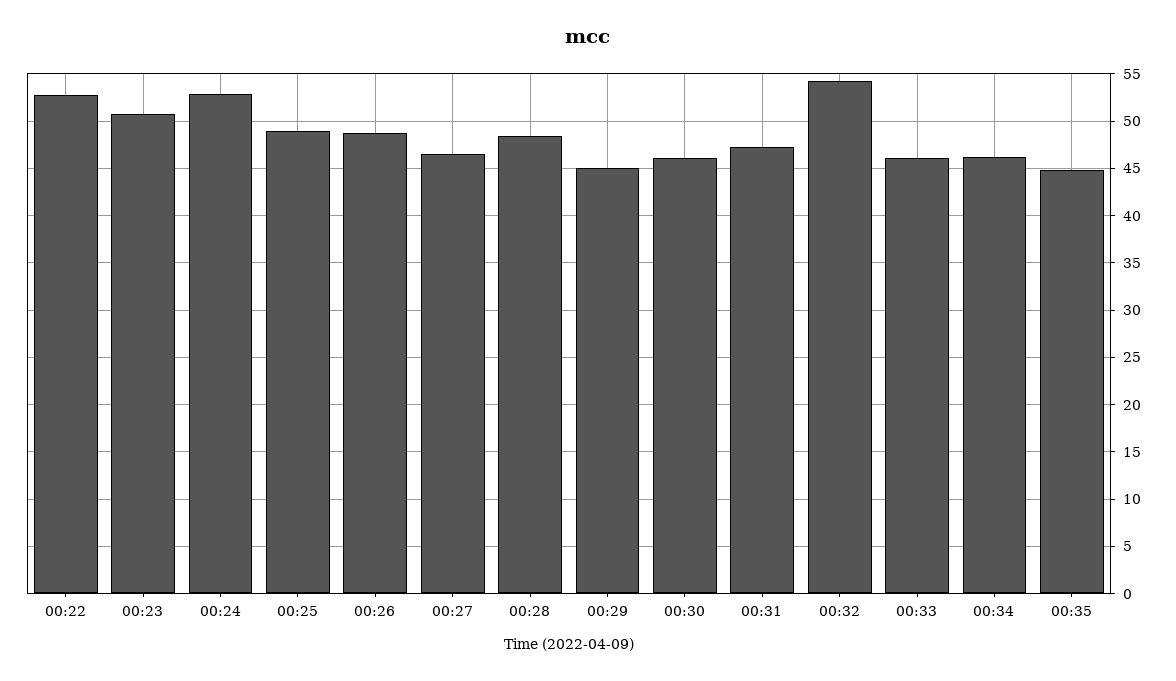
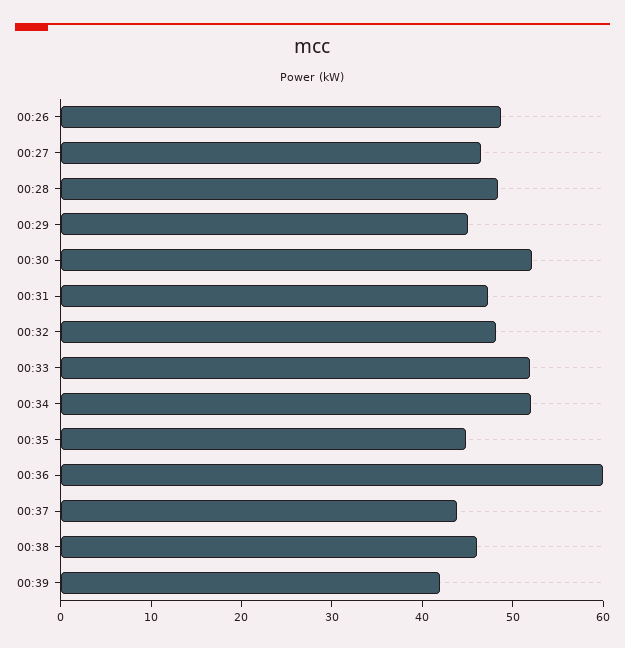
00:22: 53 -> none
00:23: 51 -> none
00:24: 53 -> none
00:25: 49 -> none
00:30: 46 -> 52
00:32: 54 -> 48
00:33: 46 -> 52
00:34: 46 -> 52
00:36: none -> 60
00:37: none -> 44
00:38: none -> 46
00:39: none -> 42

